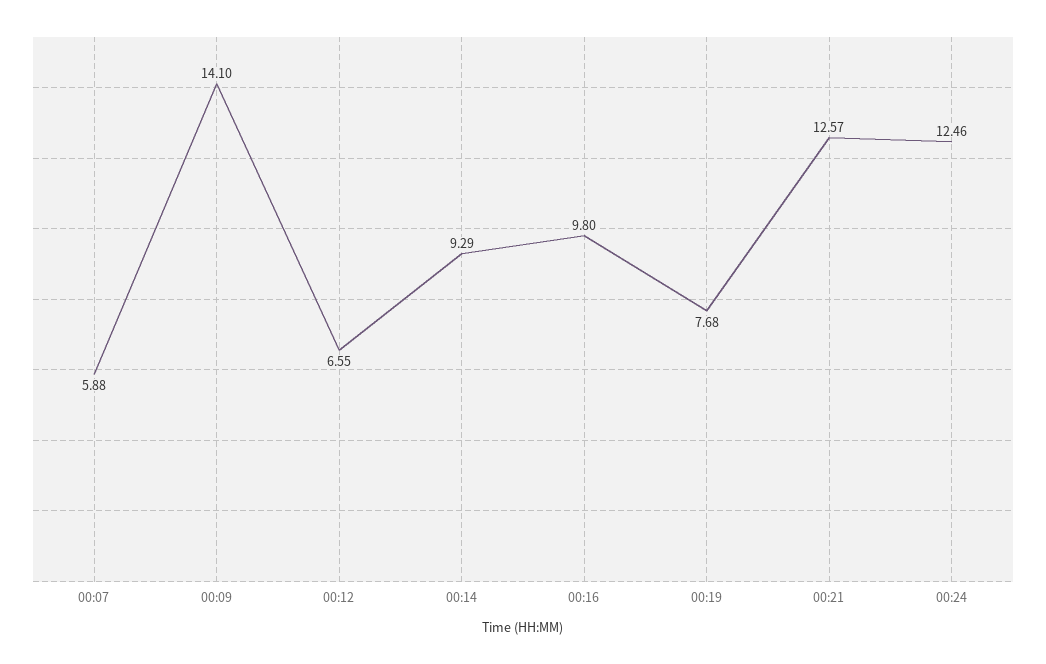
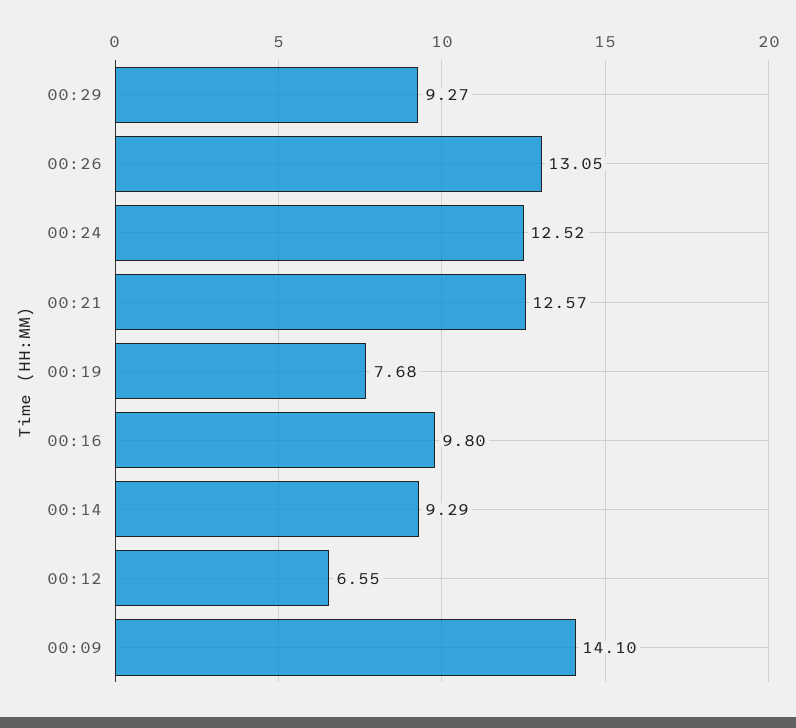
00:07: 5.88 -> none
00:24: 12.46 -> 12.52
00:29: none -> 9.27
00:26: none -> 13.05

